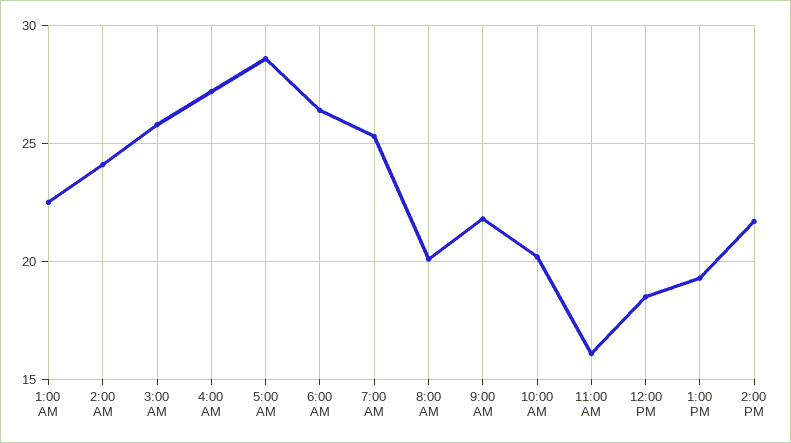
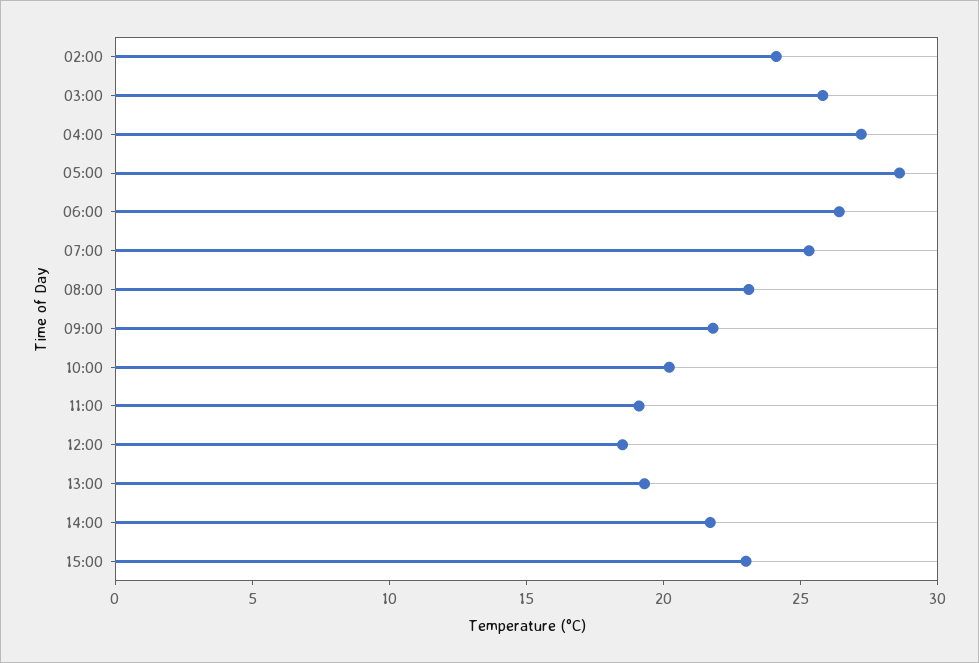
1:00 AM: 22.5 -> none
8:00 AM: 20 -> 23
11:00 AM: 16 -> 19
15:00: none -> 23

